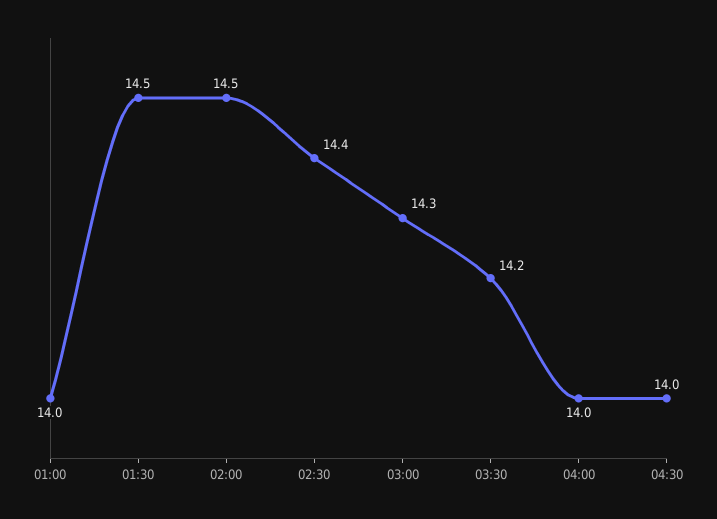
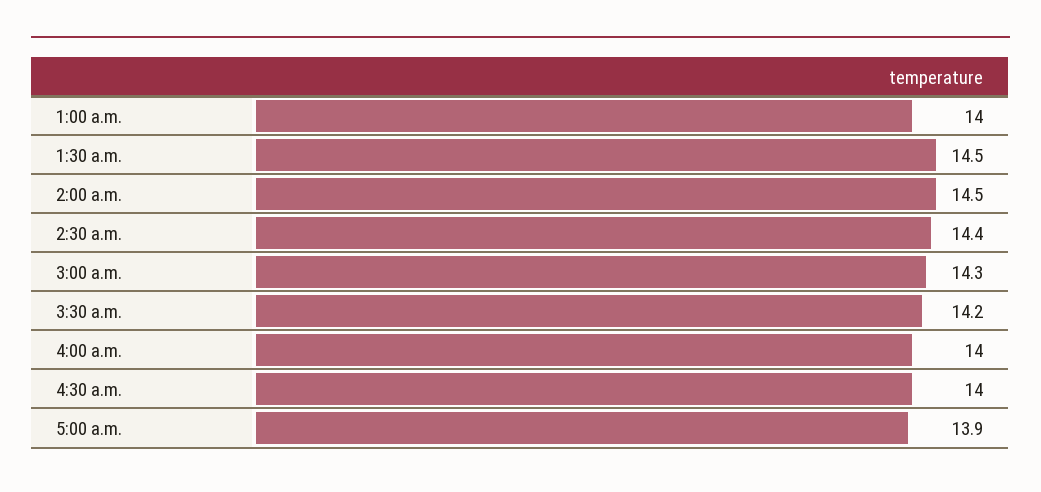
5:00 a.m.: none -> 13.9

